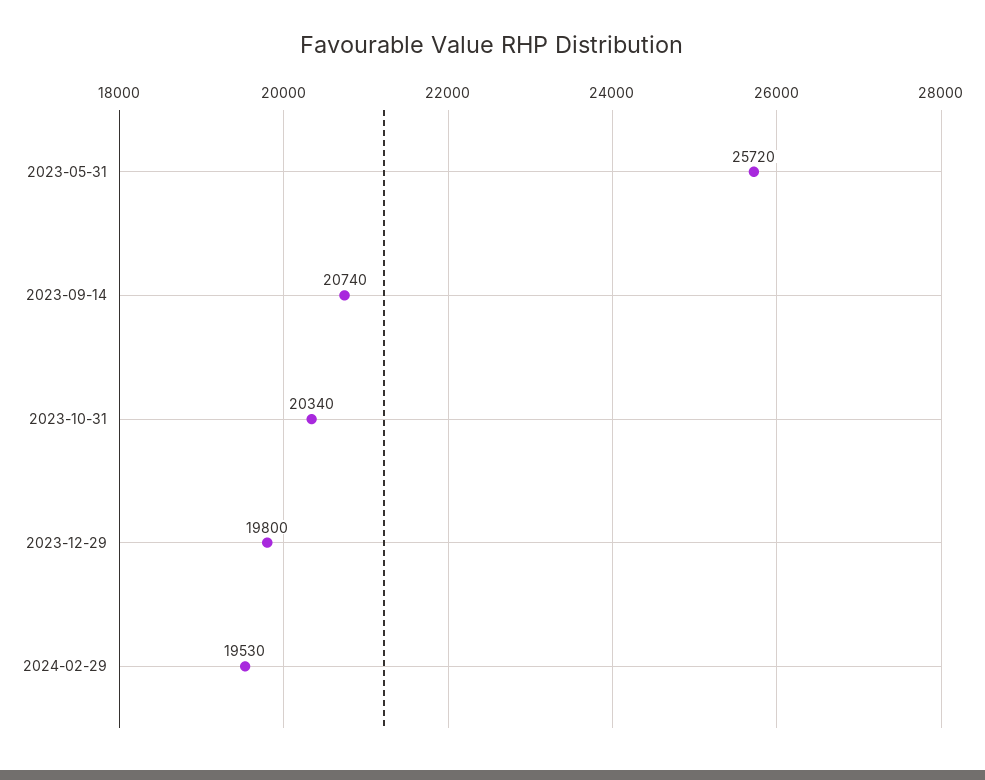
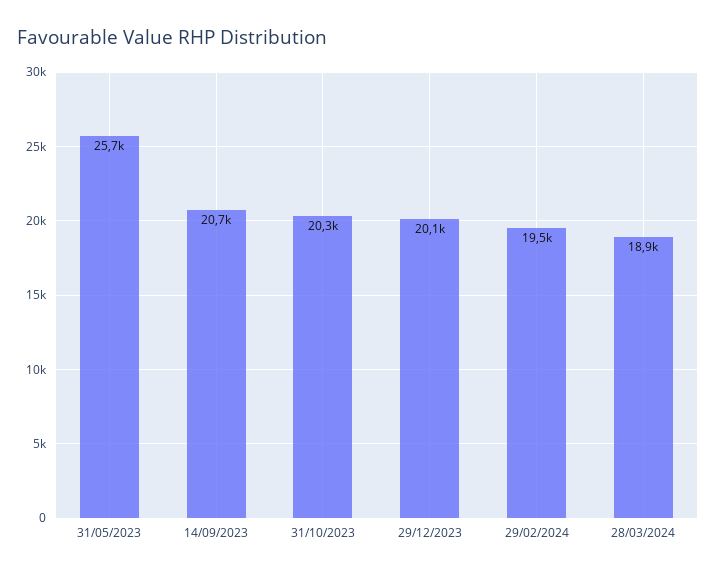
2023-12-29: 19800 -> 20100
28/03/2024: none -> 18900

